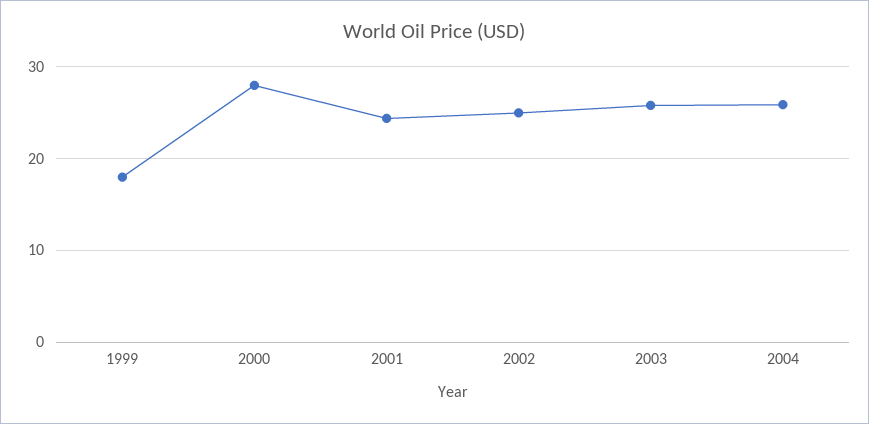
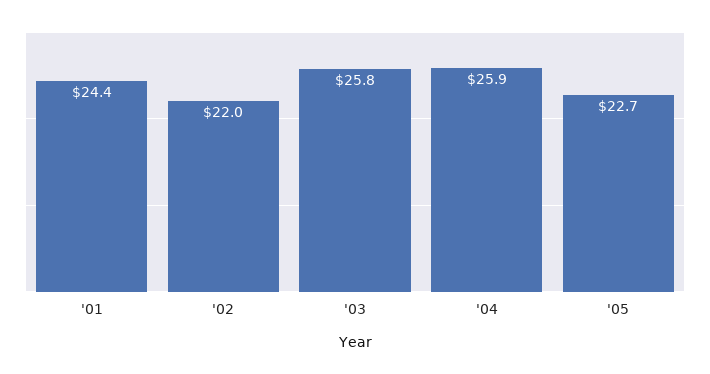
1999: 18 -> none
2000: 28 -> none
2002: 25 -> 22
'05: none -> 22.7

